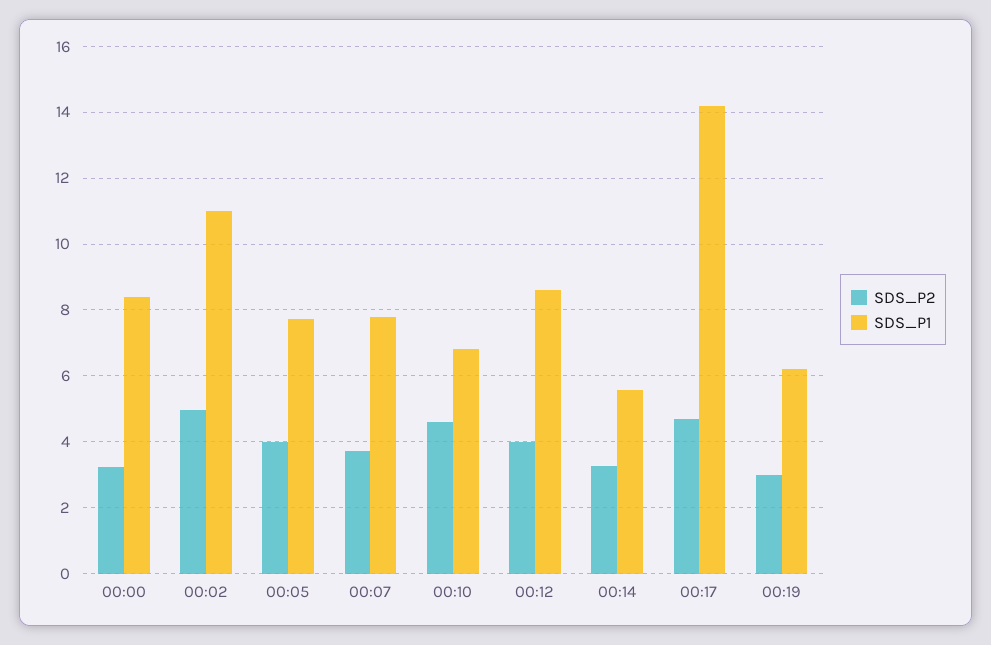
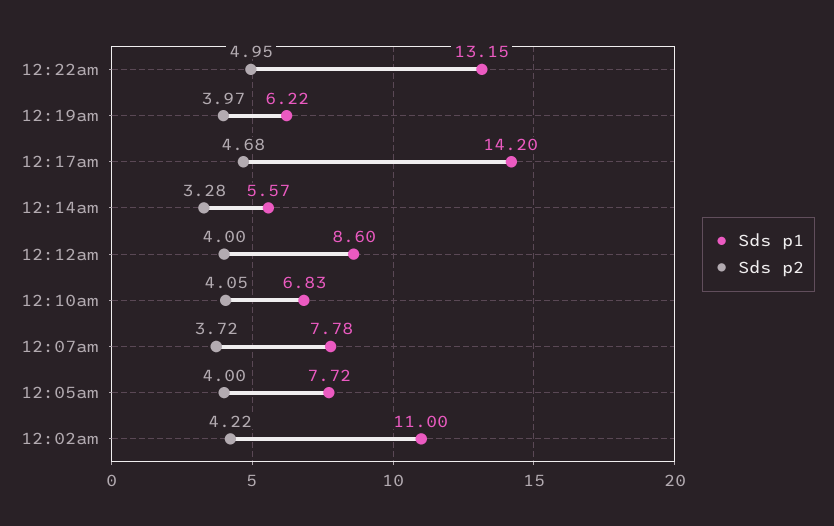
SDS_P2, 00:00: 3.2 -> none
SDS_P1, 00:00: 8.4 -> none
SDS_P2, 00:02: 5 -> 4.22
SDS_P2, 00:10: 4.6 -> 4.05
SDS_P2, 00:19: 3 -> 3.97
SDS_P1, 12:22am: none -> 13.15
SDS_P2, 12:22am: none -> 4.95

